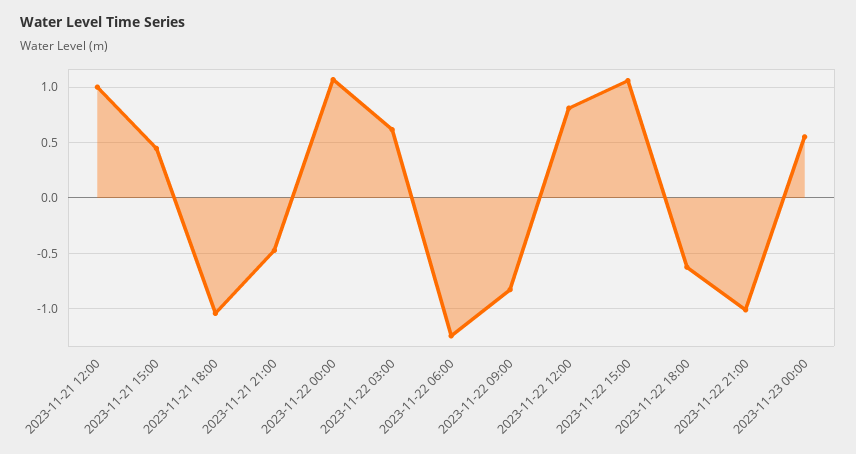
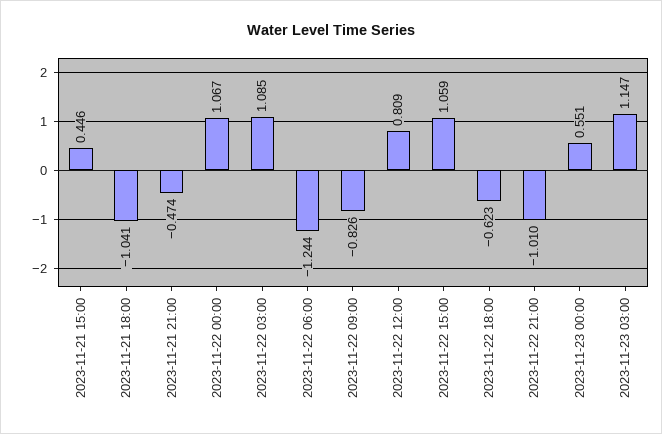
2023-11-21 12:00: 1 -> none
2023-11-22 03:00: 0.6 -> 1.085
2023-11-23 03:00: none -> 1.147

